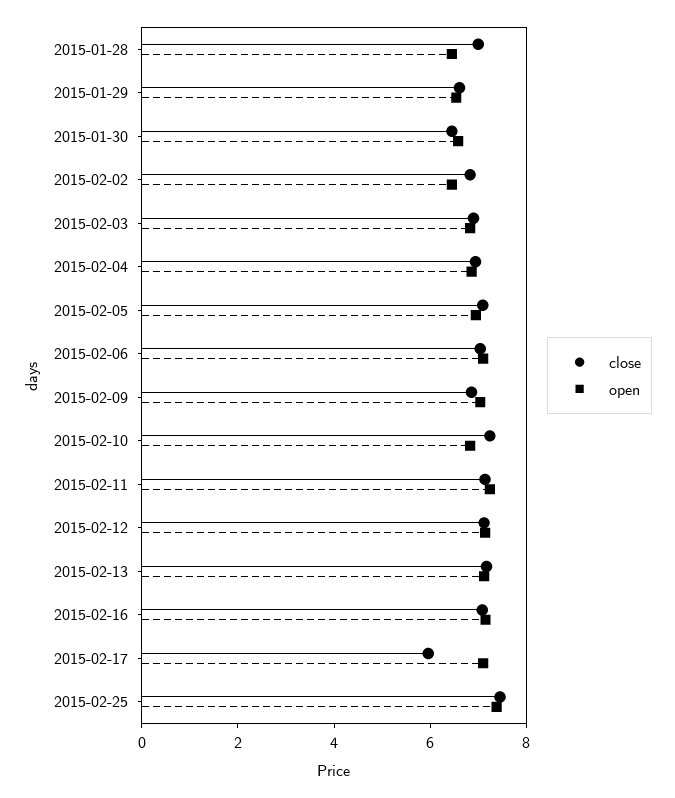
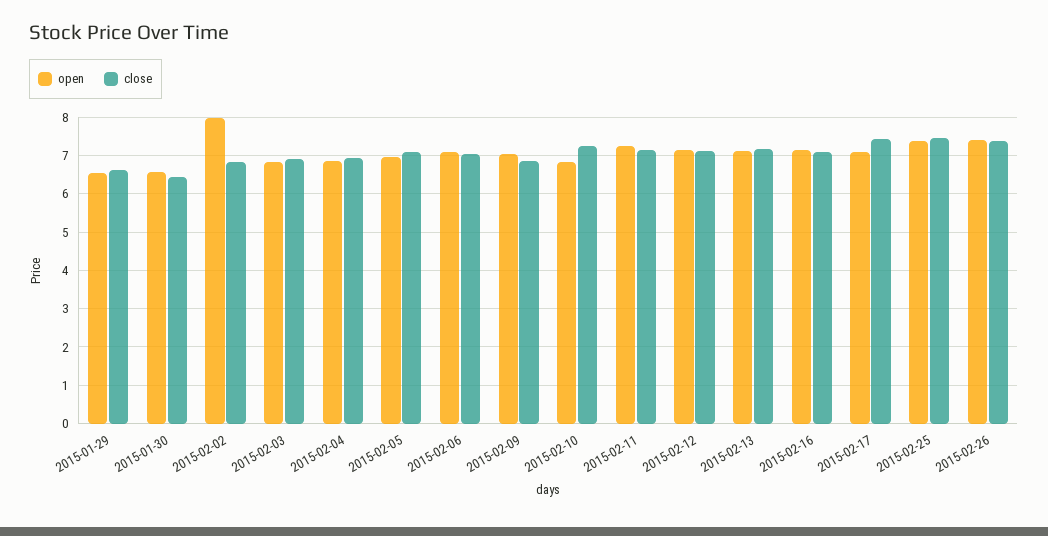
close, 2015-01-28: 7 -> none
open, 2015-01-28: 6.5 -> none
open, 2015-02-02: 6.5 -> 8
close, 2015-02-17: 6 -> 7.4
open, 2015-02-26: none -> 7.4
close, 2015-02-26: none -> 7.4

